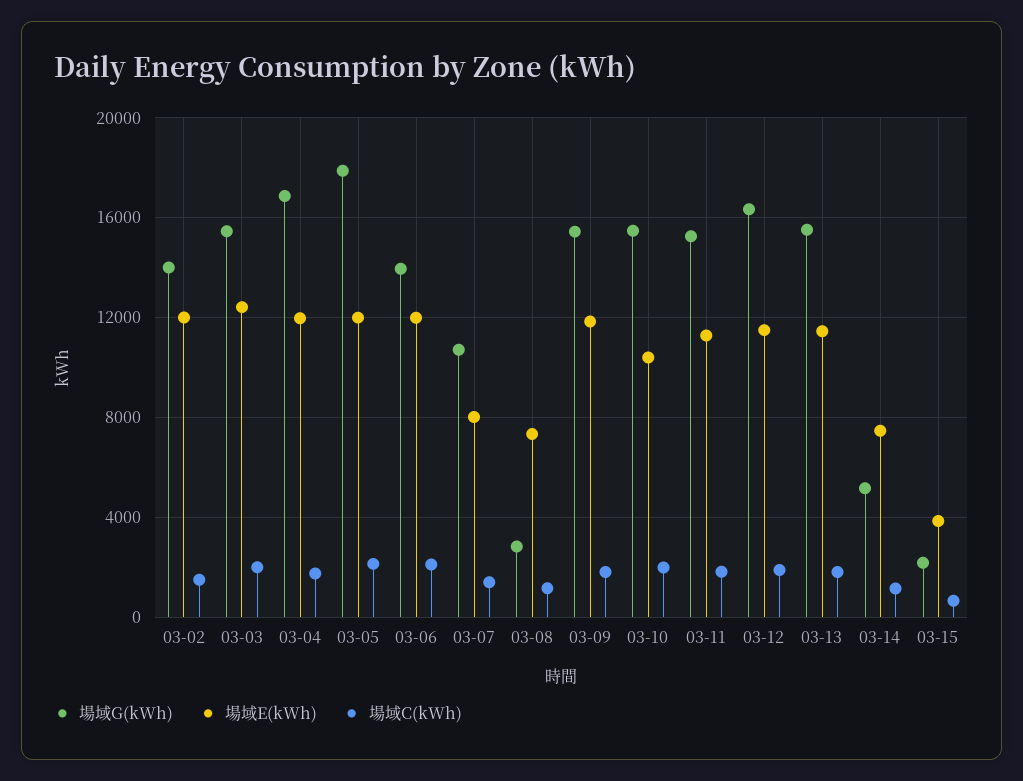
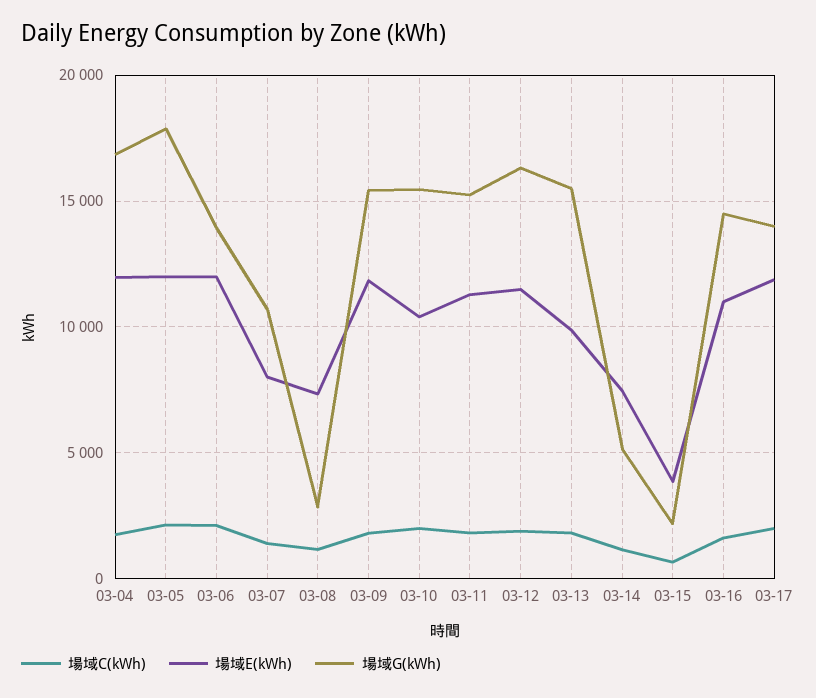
場域G(kWh), 03-02: 14000 -> none
場域E(kWh), 03-02: 12000 -> none
場域C(kWh), 03-02: 1500 -> none
場域G(kWh), 03-03: 15500 -> none
場域E(kWh), 03-03: 12500 -> none
場域C(kWh), 03-03: 2000 -> none
場域E(kWh), 03-13: 11500 -> 10000
場域C(kWh), 03-16: none -> 1500
場域E(kWh), 03-16: none -> 11000
場域G(kWh), 03-16: none -> 14500
場域C(kWh), 03-17: none -> 2000
場域E(kWh), 03-17: none -> 12000
場域G(kWh), 03-17: none -> 14000

